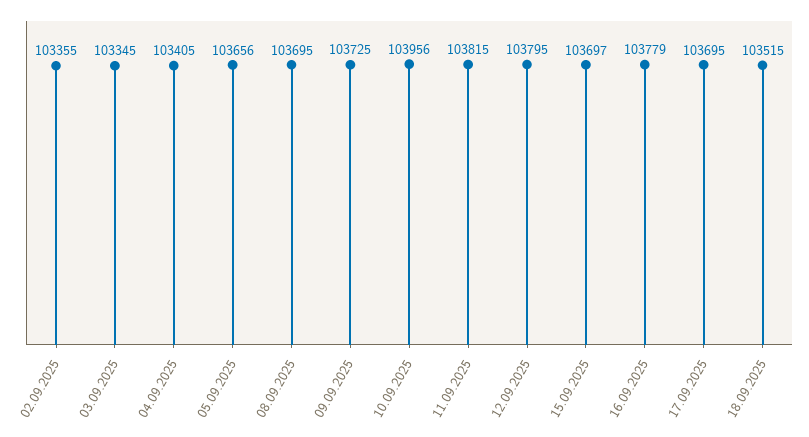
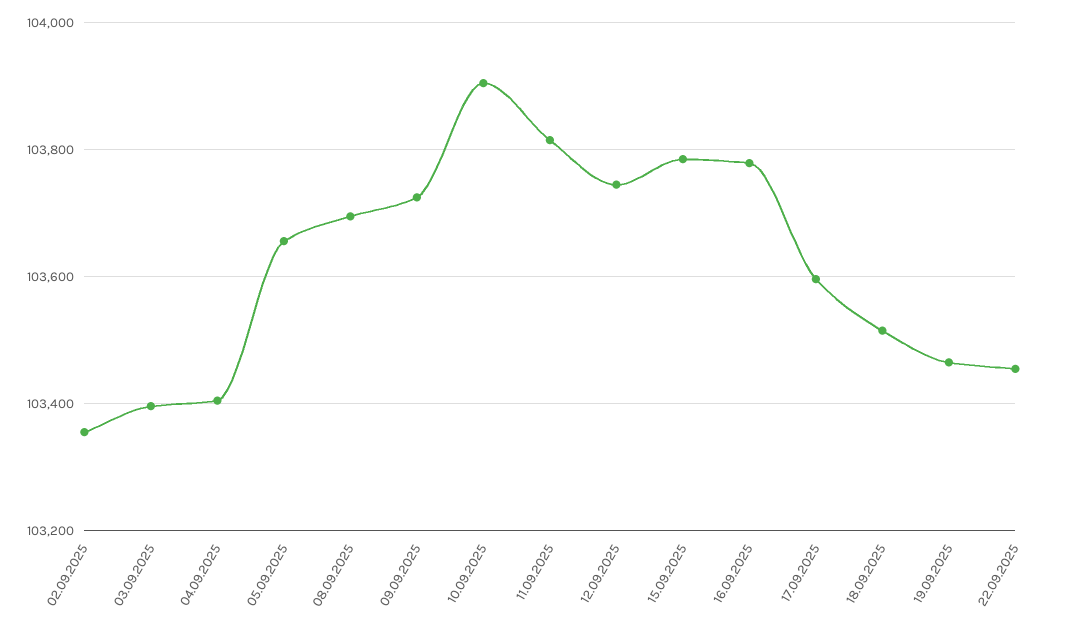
03.09.2025: 103345 -> 103400
10.09.2025: 103956 -> 103900
12.09.2025: 103795 -> 103740
15.09.2025: 103697 -> 103780
17.09.2025: 103695 -> 103600
19.09.2025: none -> 103460
22.09.2025: none -> 103460

